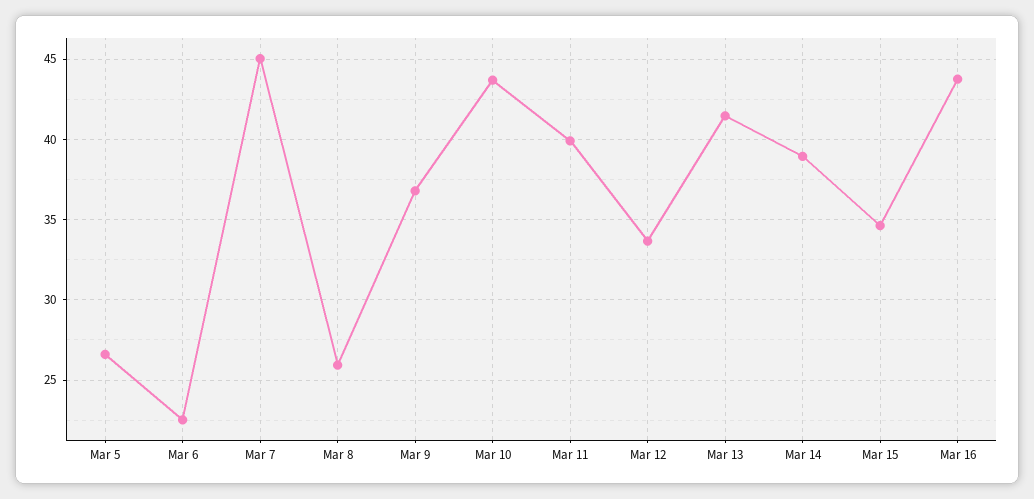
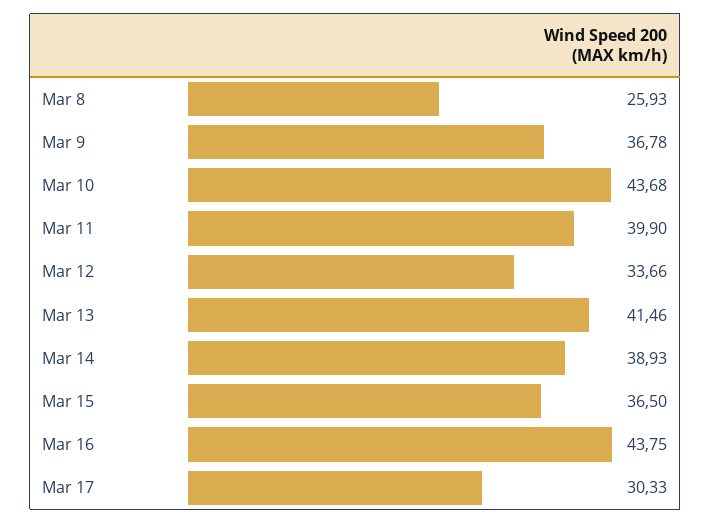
Mar 5: 26.5 -> none
Mar 6: 22.5 -> none
Mar 7: 45 -> none
Mar 15: 34.5 -> 36.5
Mar 17: none -> 30.33

